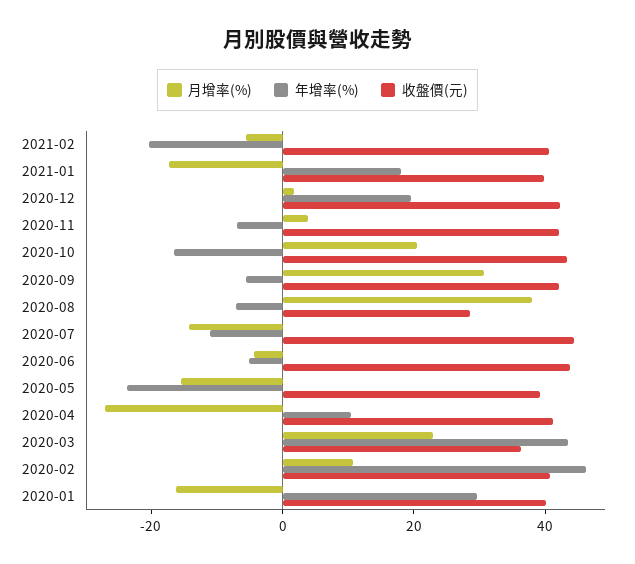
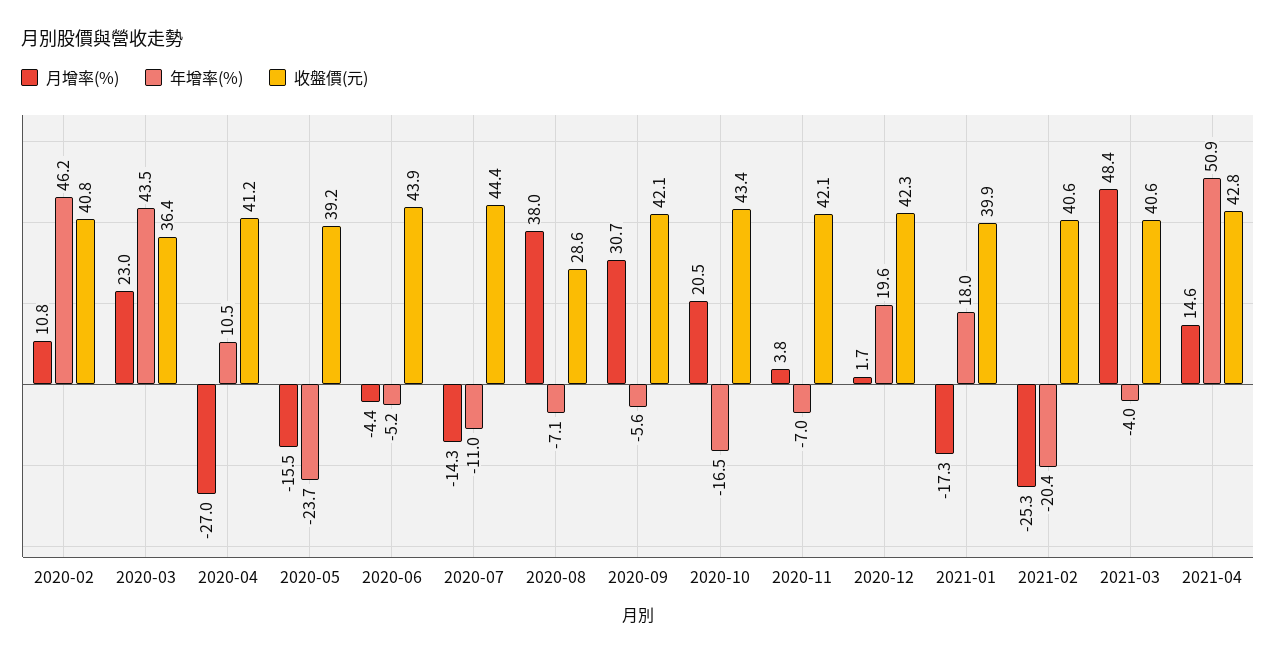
月增率(%), 2021-02: -5 -> -25.3
月增率(%), 2020-01: -15 -> none
年增率(%), 2020-01: 30 -> none
收盤價(元), 2020-01: 40 -> none
月增率(%), 2021-03: none -> 48.4
年增率(%), 2021-03: none -> -4
收盤價(元), 2021-03: none -> 40.6
月增率(%), 2021-04: none -> 14.6
年增率(%), 2021-04: none -> 50.9
收盤價(元), 2021-04: none -> 42.8

